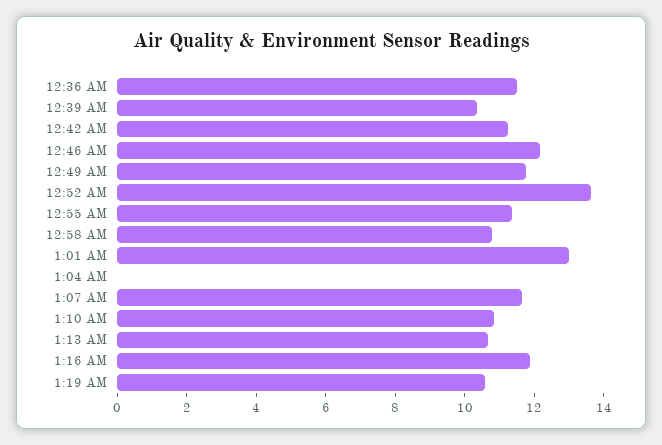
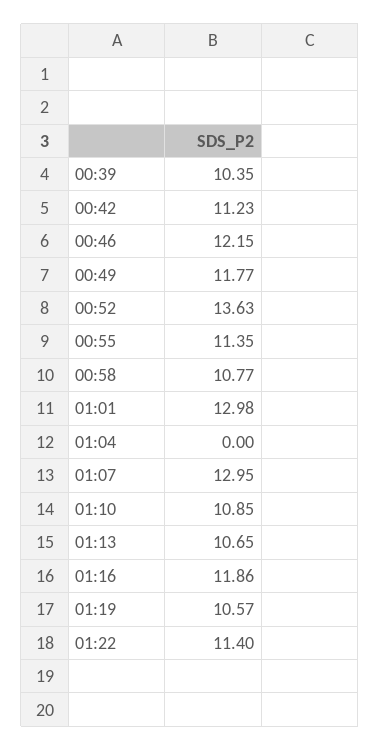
12:36 AM: 11.5 -> none
1:07 AM: 11.5 -> 12.95
01:22: none -> 11.4

